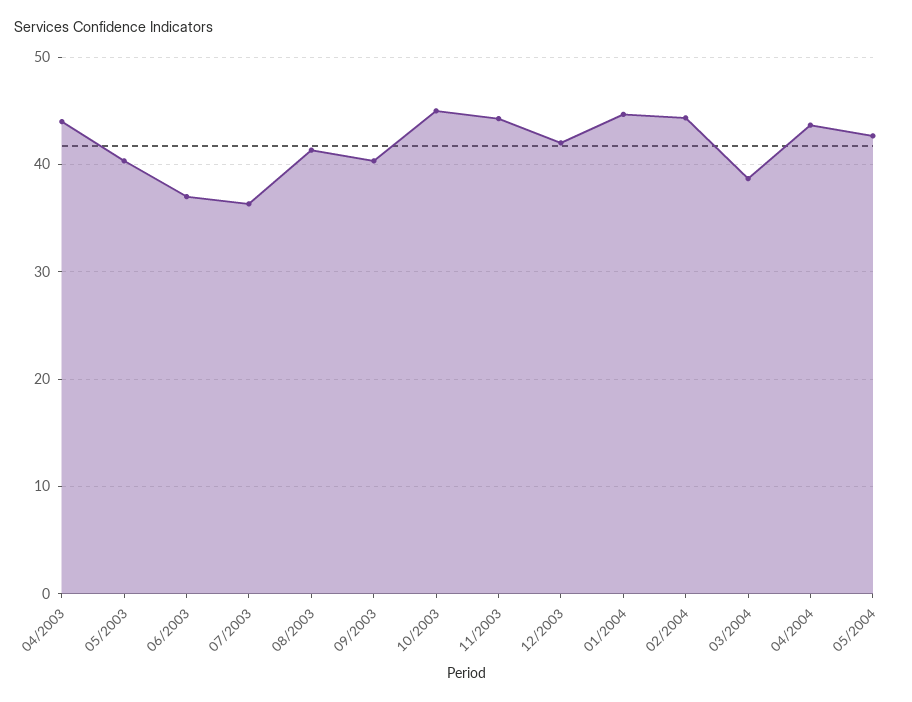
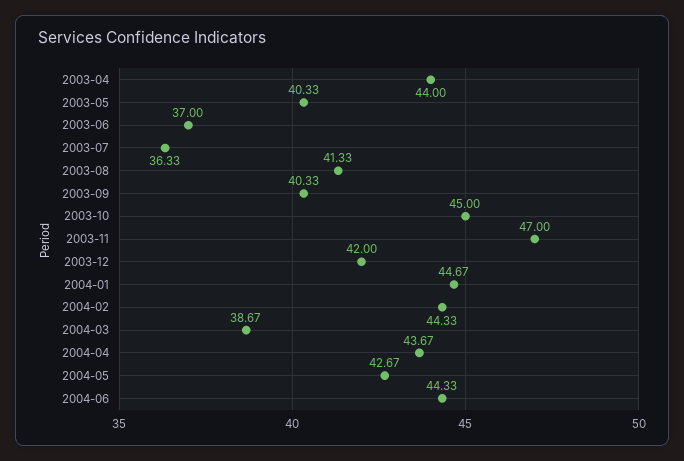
11/2003: 44 -> 47
2004-06: none -> 44.33

